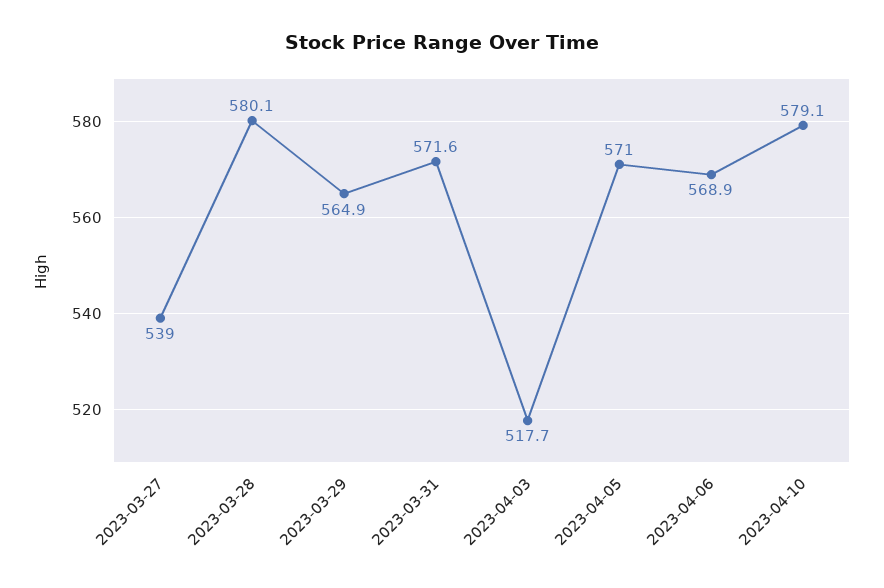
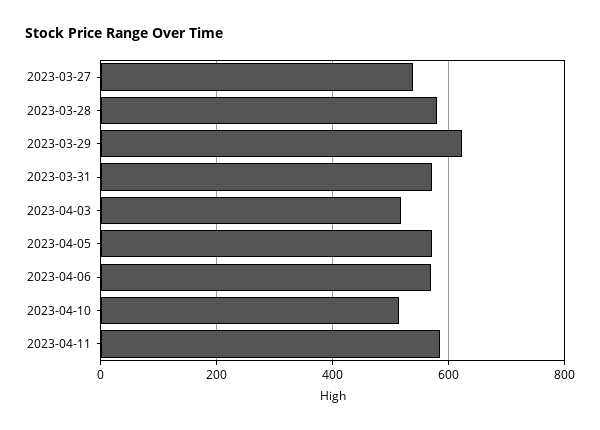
2023-03-29: 564.9 -> 620
2023-04-10: 579.1 -> 520
2023-04-11: none -> 580

